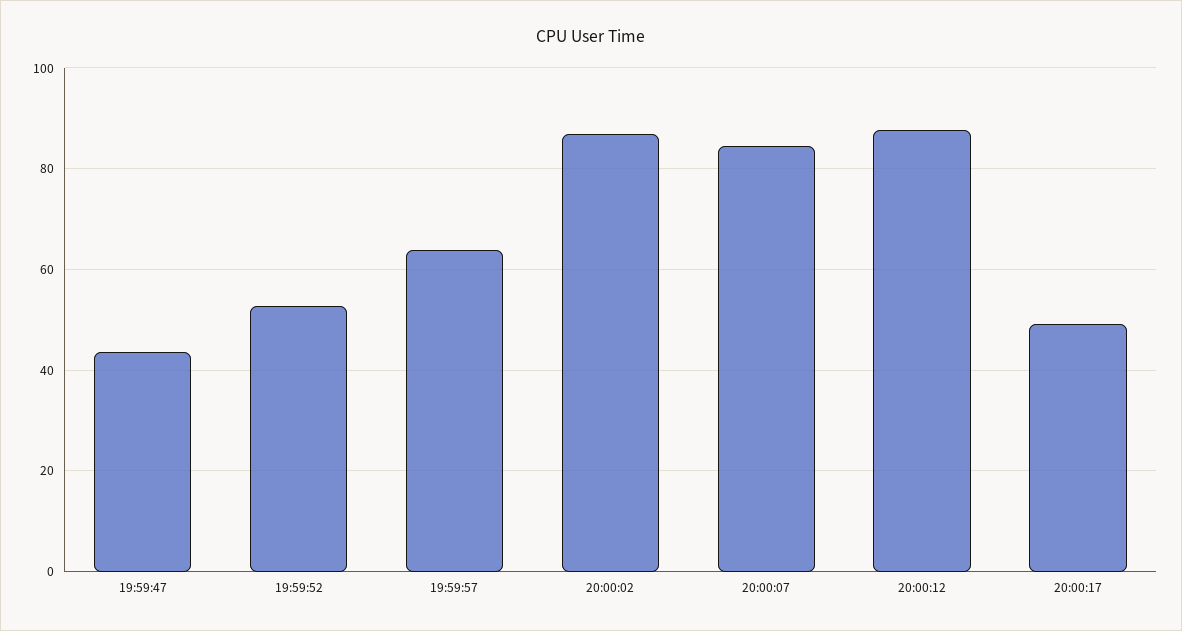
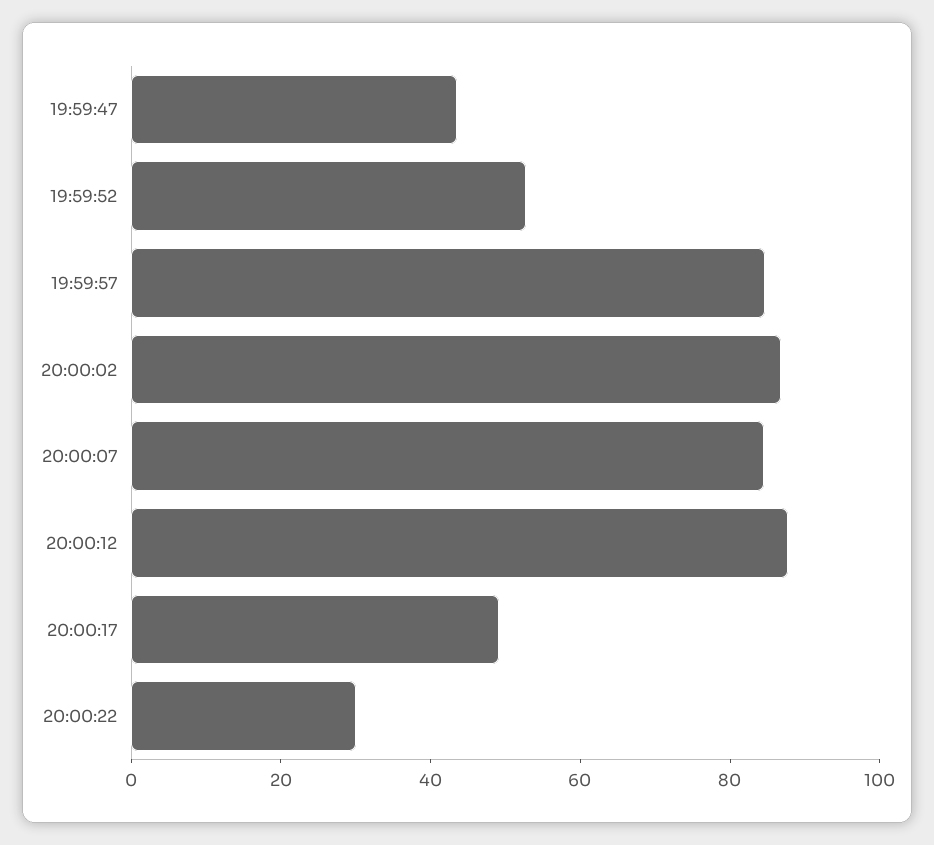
19:59:57: 64 -> 85
20:00:22: none -> 30

